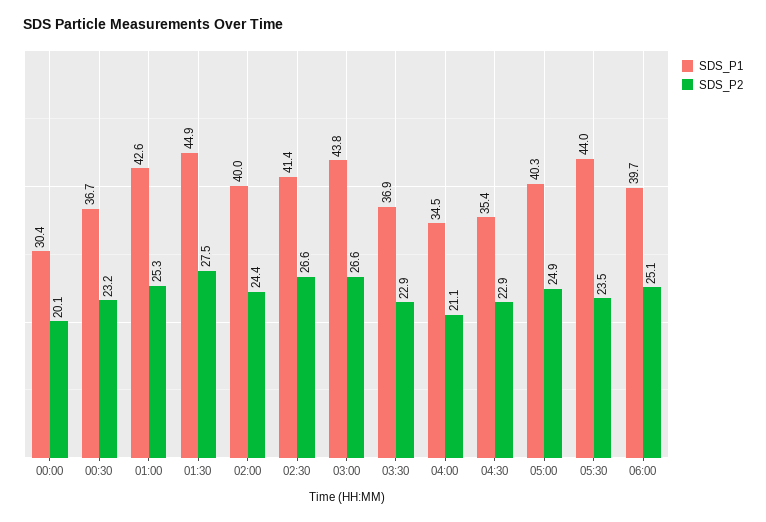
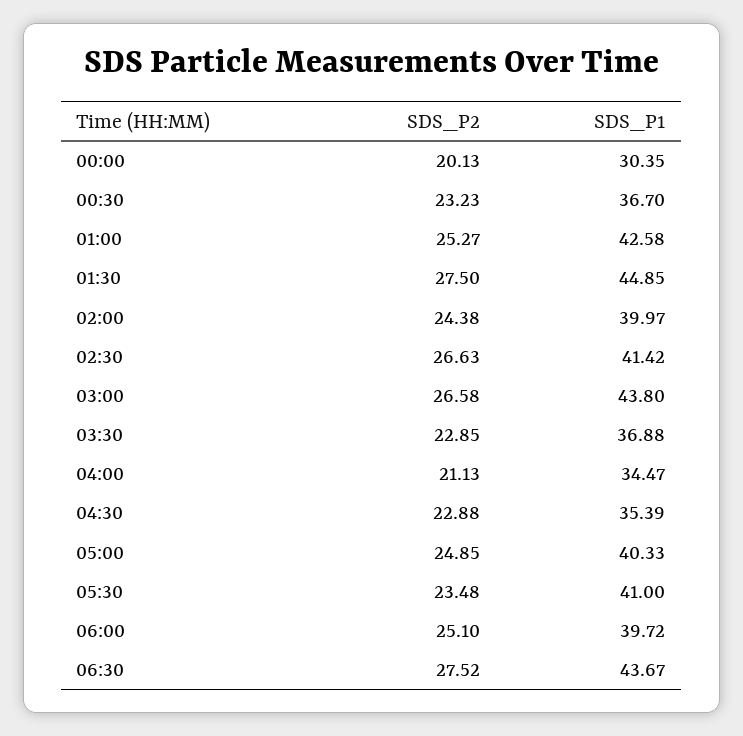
SDS_P1, 05:30: 44 -> 41
SDS_P2, 06:30: none -> 27.52
SDS_P1, 06:30: none -> 43.67

